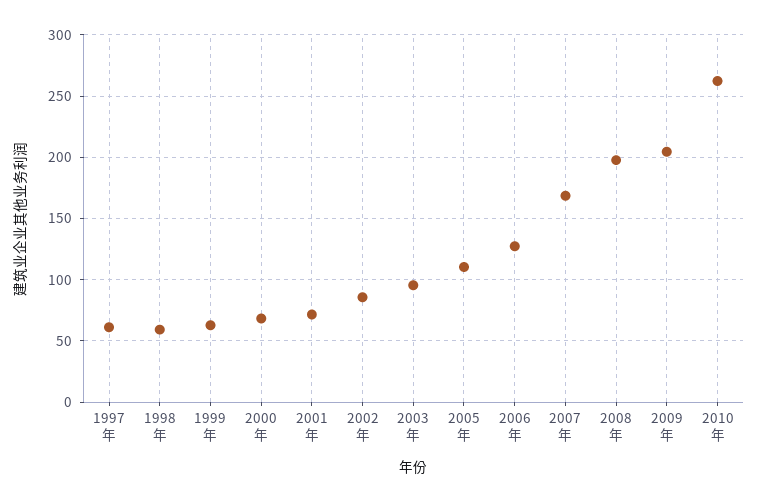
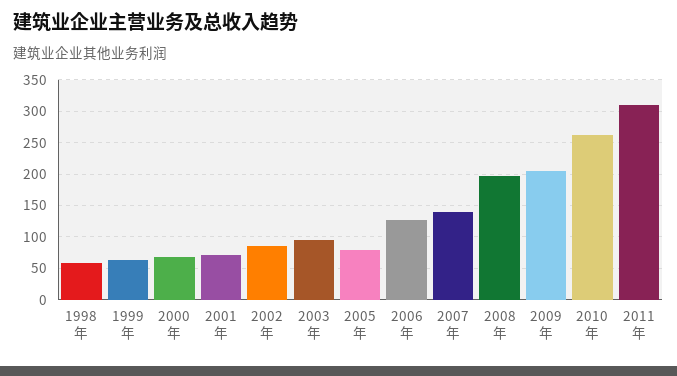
1997年: 60 -> none
2005年: 110 -> 80
2007年: 170 -> 140
2011年: none -> 310

